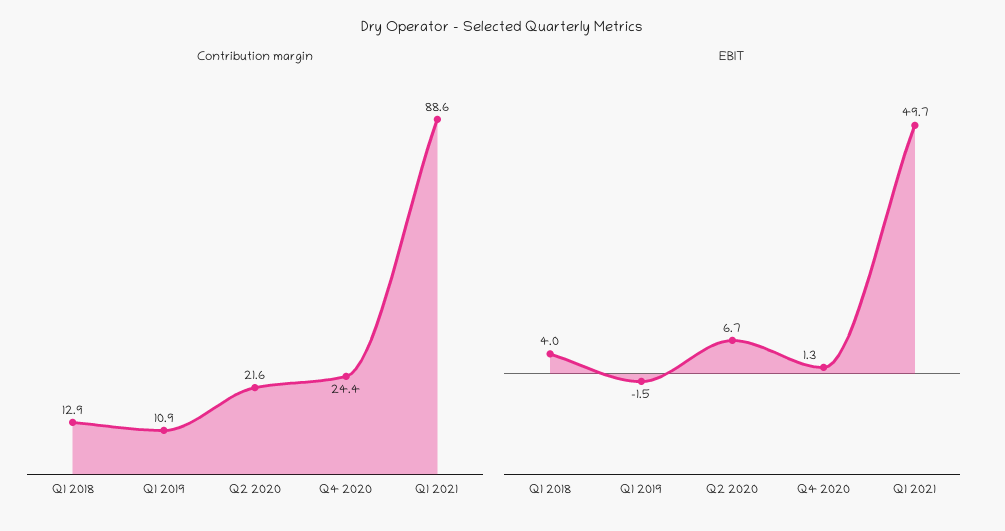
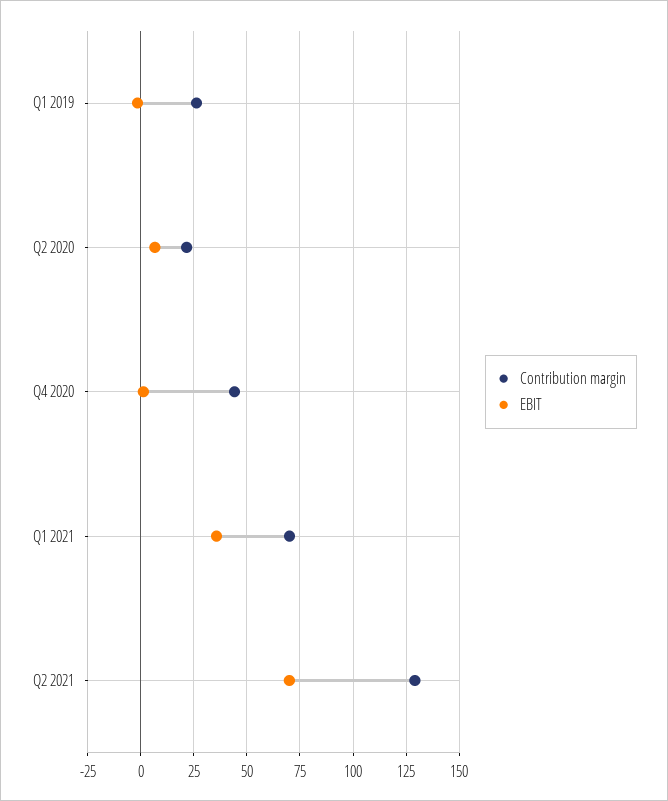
Contribution margin, Q1 2018: 12.9 -> none
Contribution margin, Q1 2019: 10.9 -> 25
Contribution margin, Q4 2020: 24.4 -> 45
Contribution margin, Q1 2021: 88.6 -> 70
EBIT, Q1 2018: 4 -> none
EBIT, Q1 2021: 49.7 -> 35
Contribution margin, Q2 2021: none -> 130
EBIT, Q2 2021: none -> 70

